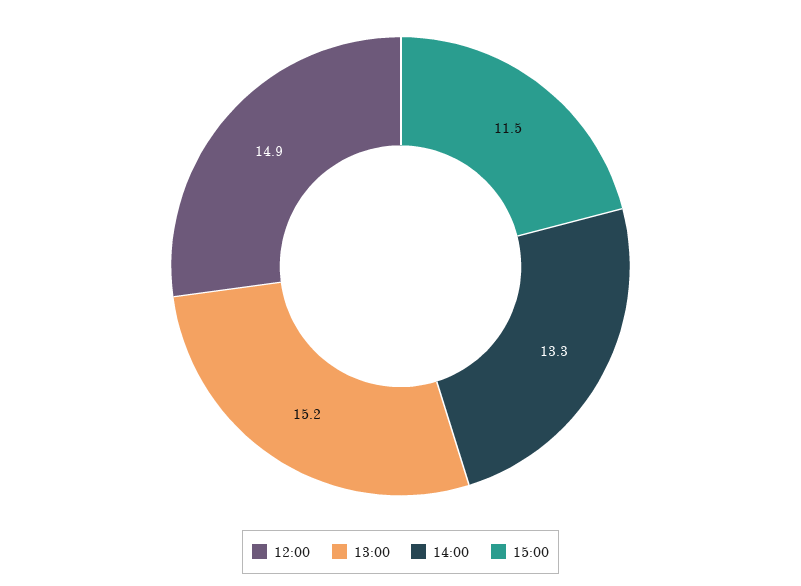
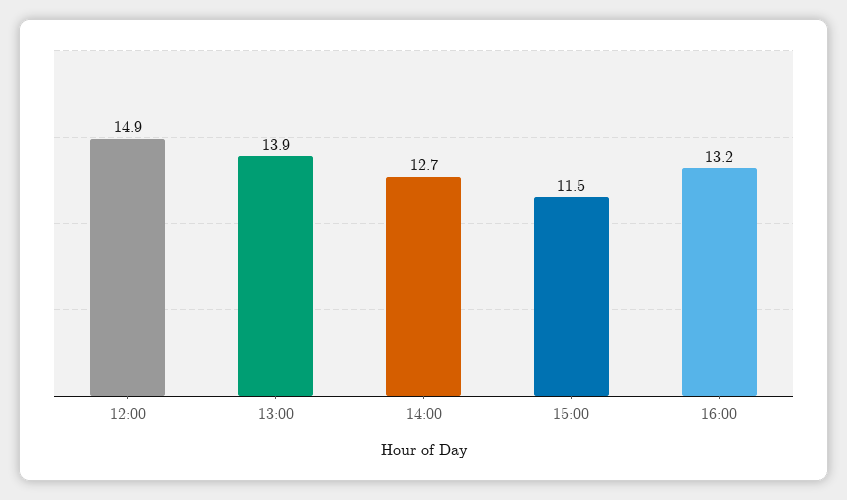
13:00: 15.2 -> 13.9
14:00: 13.3 -> 12.7
16:00: none -> 13.2

